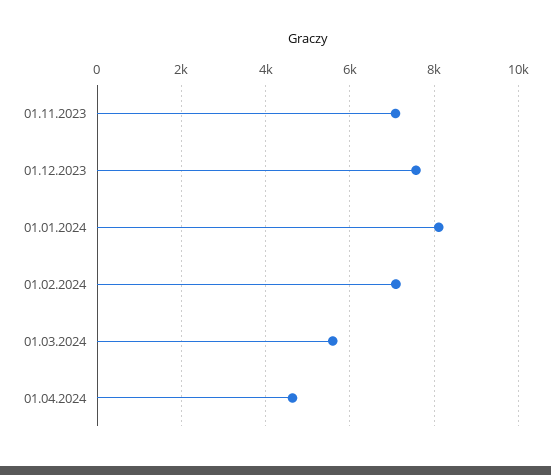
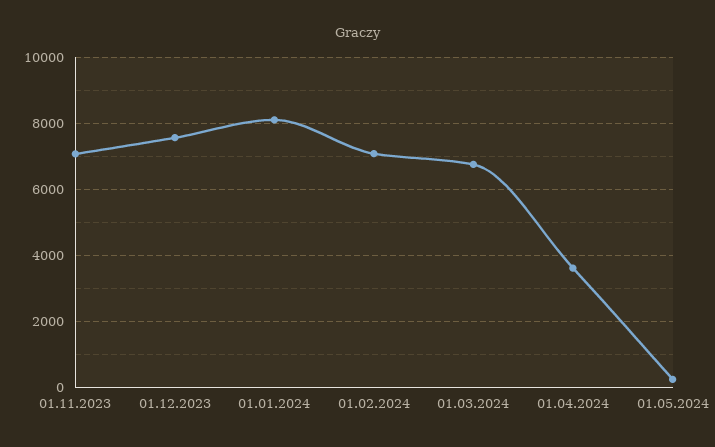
01.03.2024: 5600 -> 6800
01.04.2024: 4600 -> 3600
01.05.2024: none -> 200

